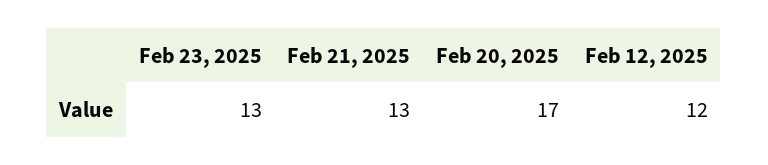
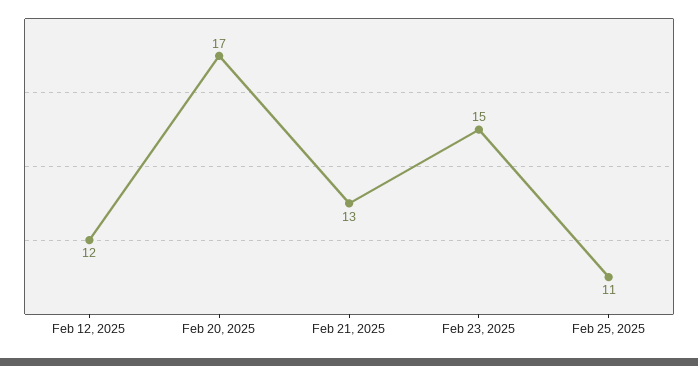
Feb 23, 2025: 13 -> 15
Feb 25, 2025: none -> 11

